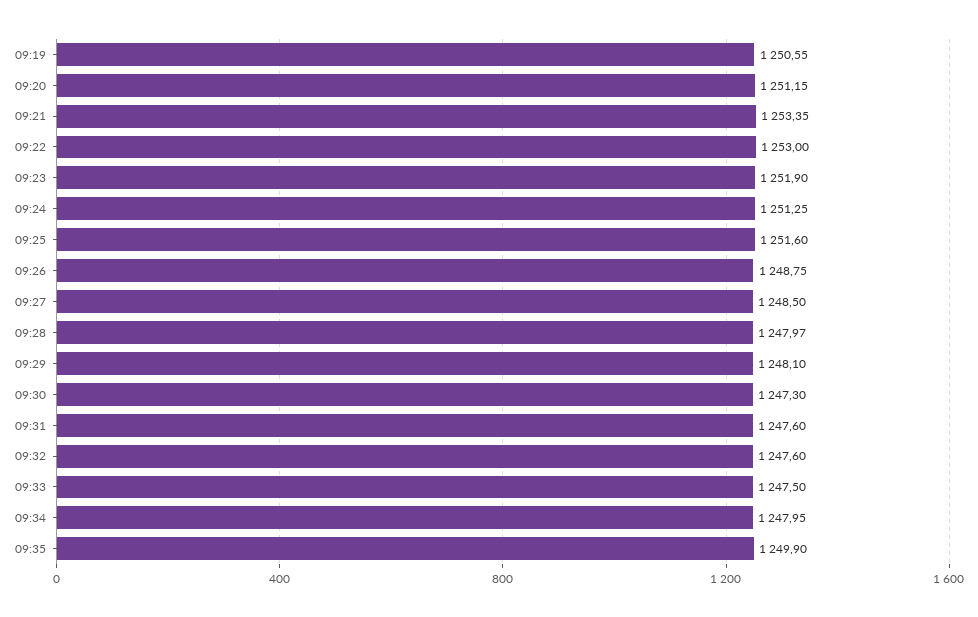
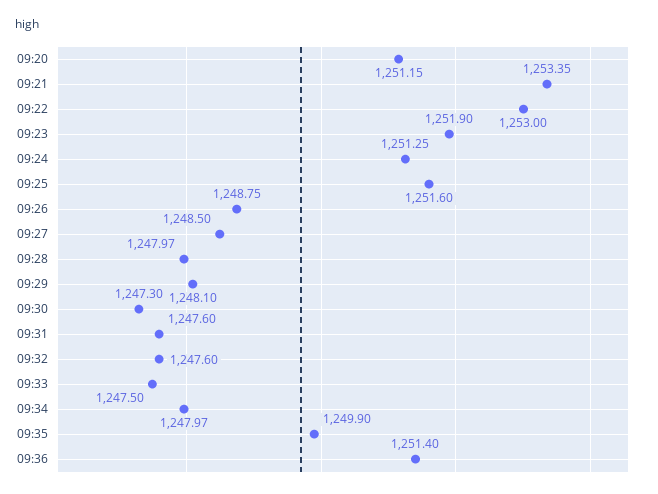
09:19: 1250.55 -> none
09:34: 1247.95 -> 1247.97
09:36: none -> 1251.4

